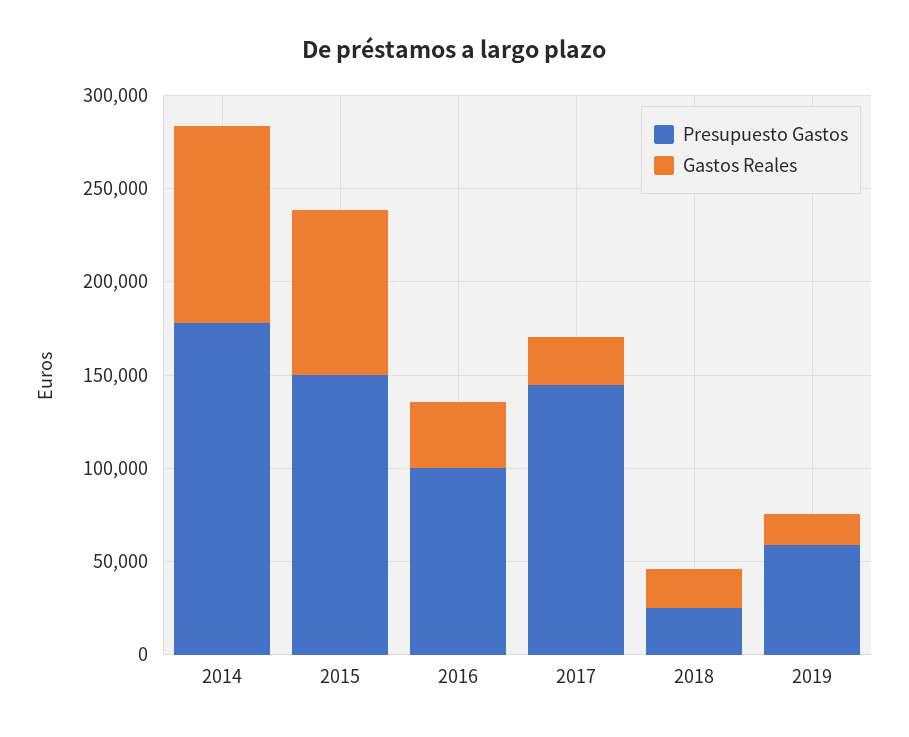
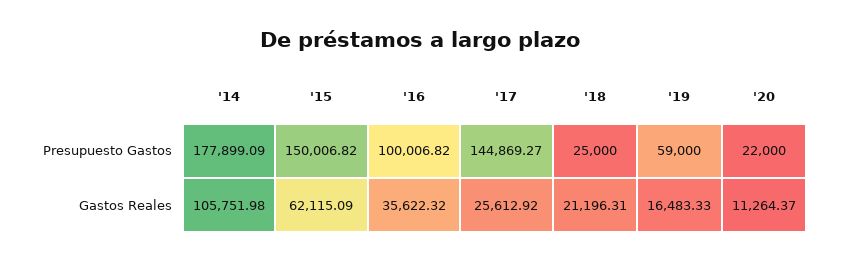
Gastos Reales, 2015: 90000 -> 62115.09
Presupuesto Gastos, '20: none -> 22000
Gastos Reales, '20: none -> 11264.37

